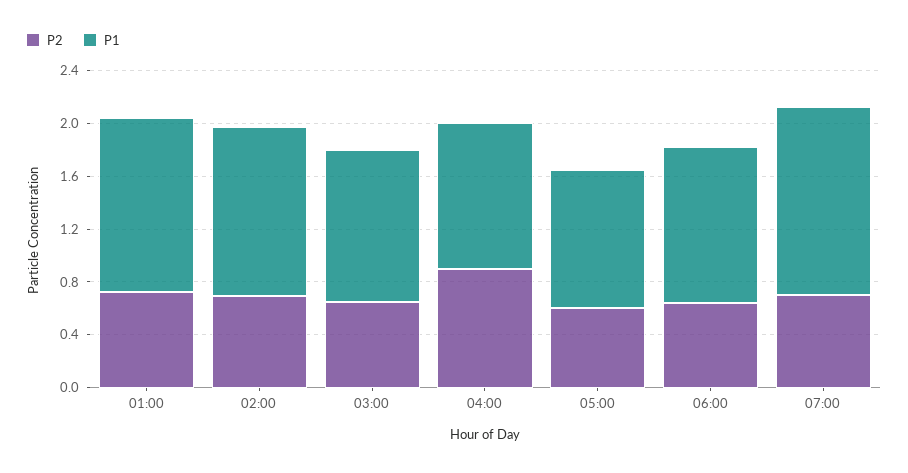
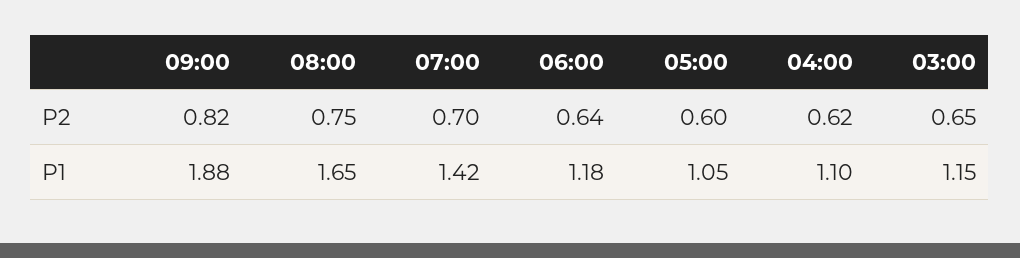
P2, 01:00: 0.7 -> none
P1, 01:00: 1.3 -> none
P2, 02:00: 0.7 -> none
P1, 02:00: 1.3 -> none
P2, 04:00: 0.9 -> 0.62
P2, 09:00: none -> 0.82
P2, 08:00: none -> 0.75
P1, 09:00: none -> 1.88
P1, 08:00: none -> 1.65

